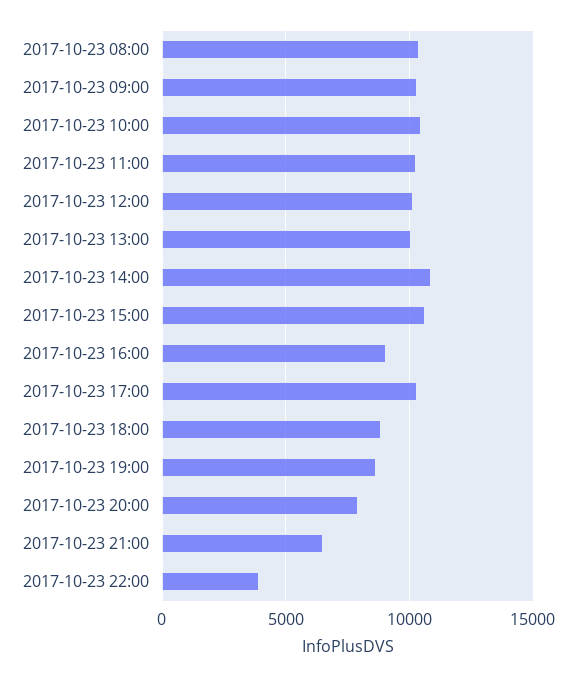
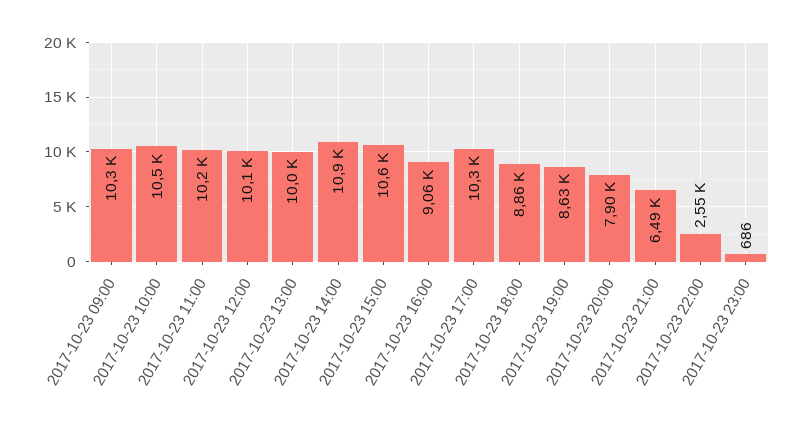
2017-10-23 08:00: 10500 -> none
2017-10-23 22:00: 4000 -> 2550
2017-10-23 23:00: none -> 686

